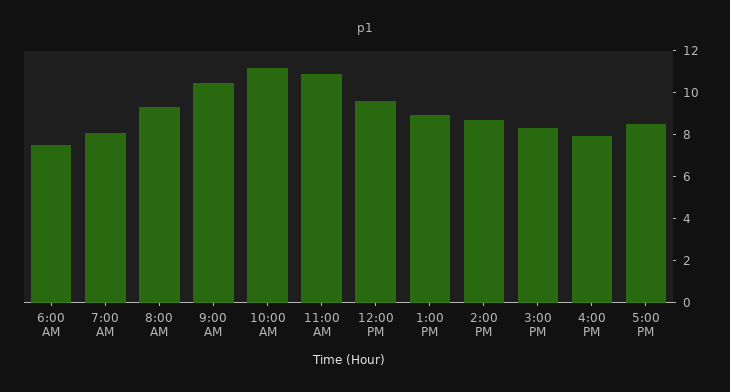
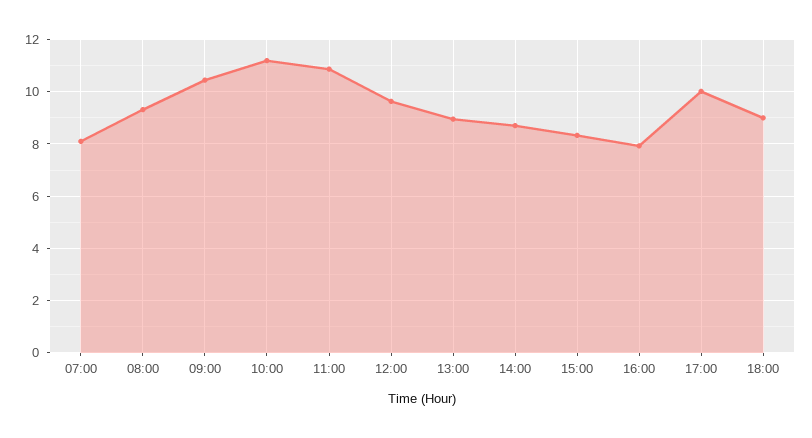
6:00 AM: 7.5 -> none
5:00 PM: 8.5 -> 10
18:00: none -> 9

